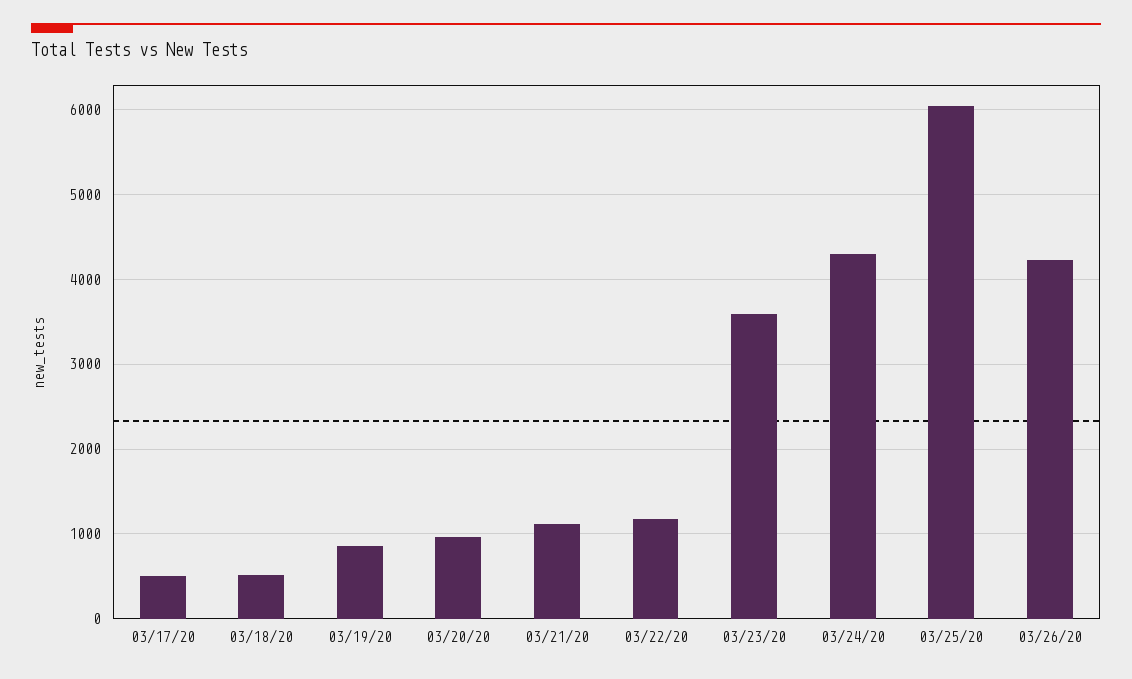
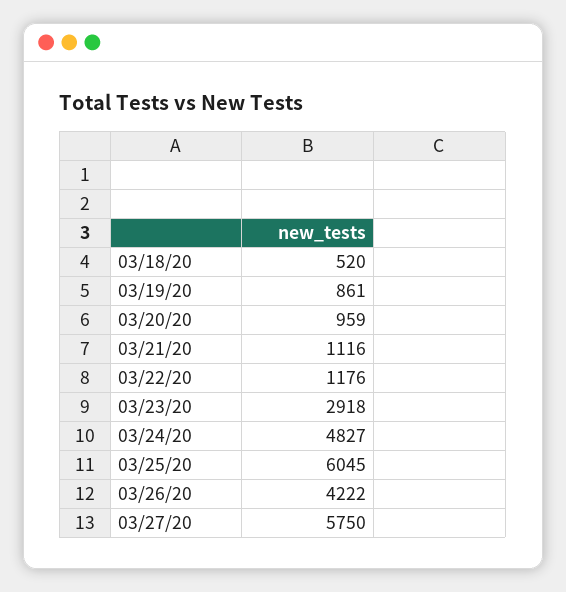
03/17/20: 500 -> none
03/23/20: 3600 -> 2918
03/24/20: 4300 -> 4827
03/27/20: none -> 5750

